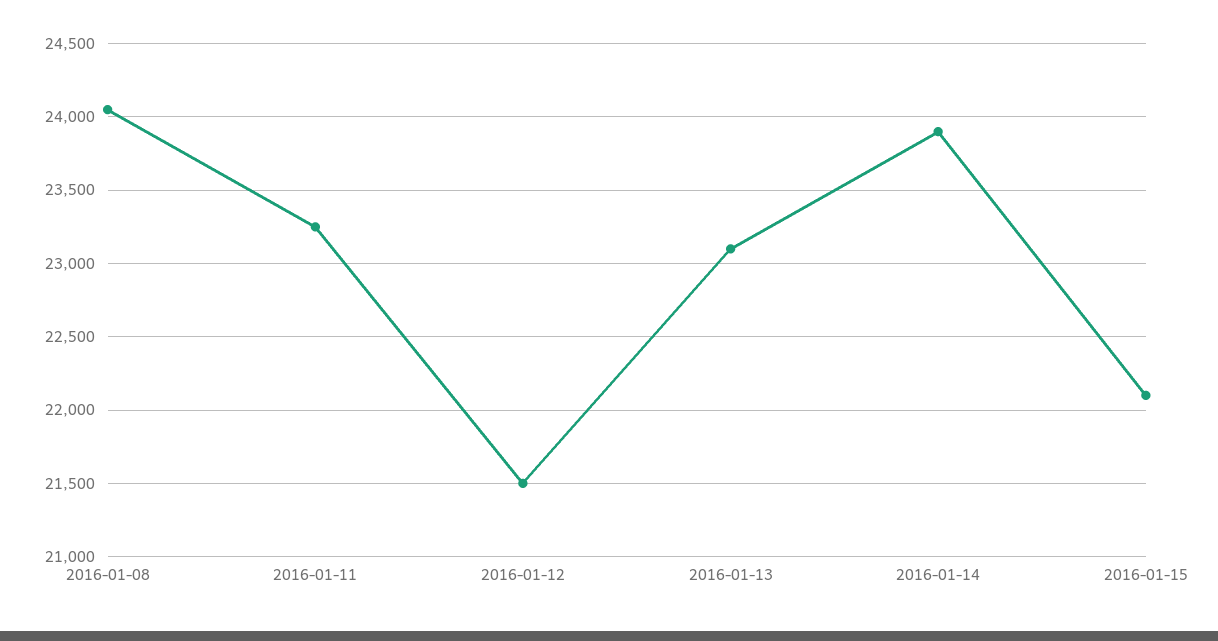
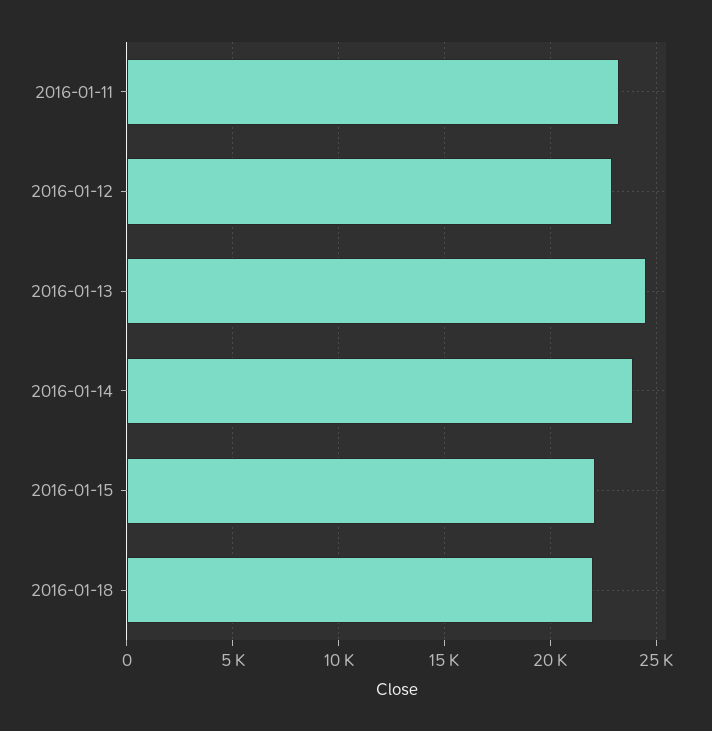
2016-01-08: 24050 -> none
2016-01-12: 21500 -> 23000
2016-01-13: 23100 -> 24500
2016-01-18: none -> 22000

